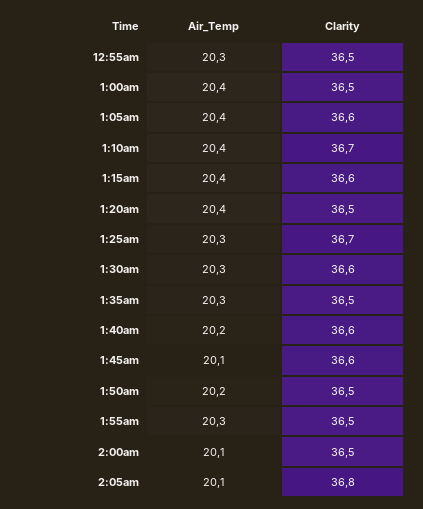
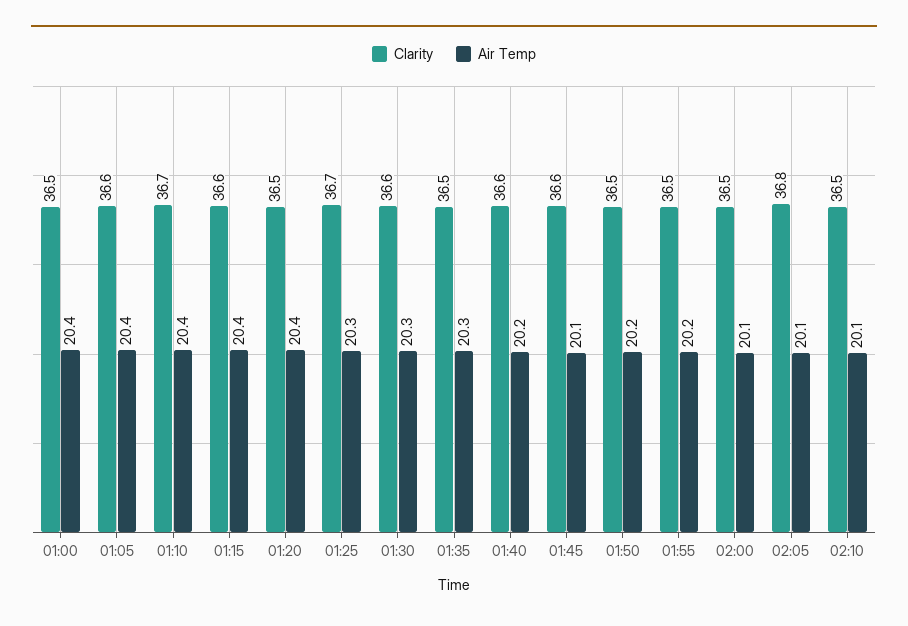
Air_Temp, 12:55am: 20.3 -> none
Clarity, 12:55am: 36.5 -> none
Air_Temp, 1:55am: 20.3 -> 20.2
Clarity, 02:10: none -> 36.5
Air_Temp, 02:10: none -> 20.1

